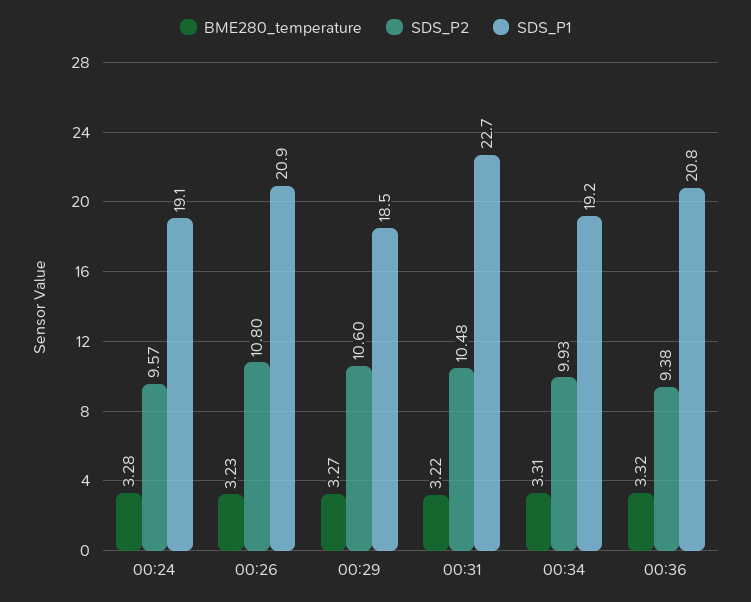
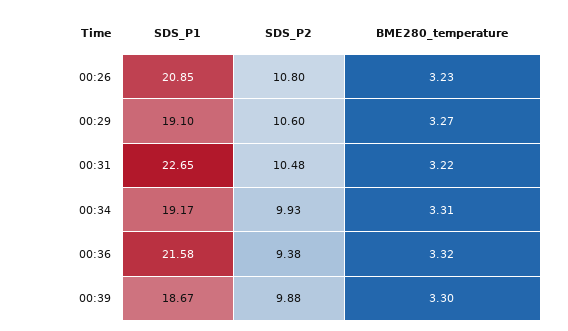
BME280_temperature, 00:24: 3.28 -> none
SDS_P2, 00:24: 9.57 -> none
SDS_P1, 00:24: 19.1 -> none
SDS_P1, 00:29: 18.5 -> 19.1
SDS_P1, 00:36: 20.8 -> 21.58
SDS_P1, 00:39: none -> 18.67
SDS_P2, 00:39: none -> 9.88
BME280_temperature, 00:39: none -> 3.3

